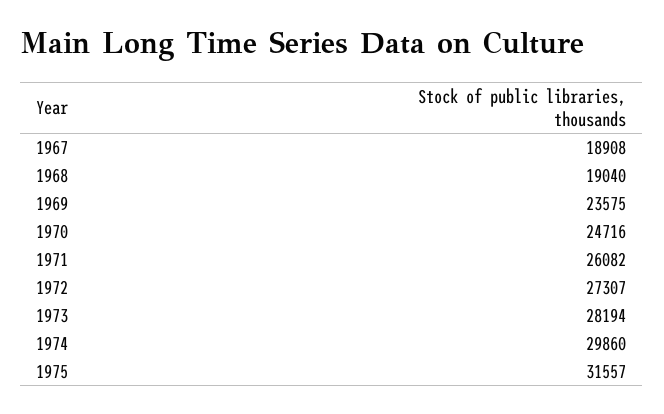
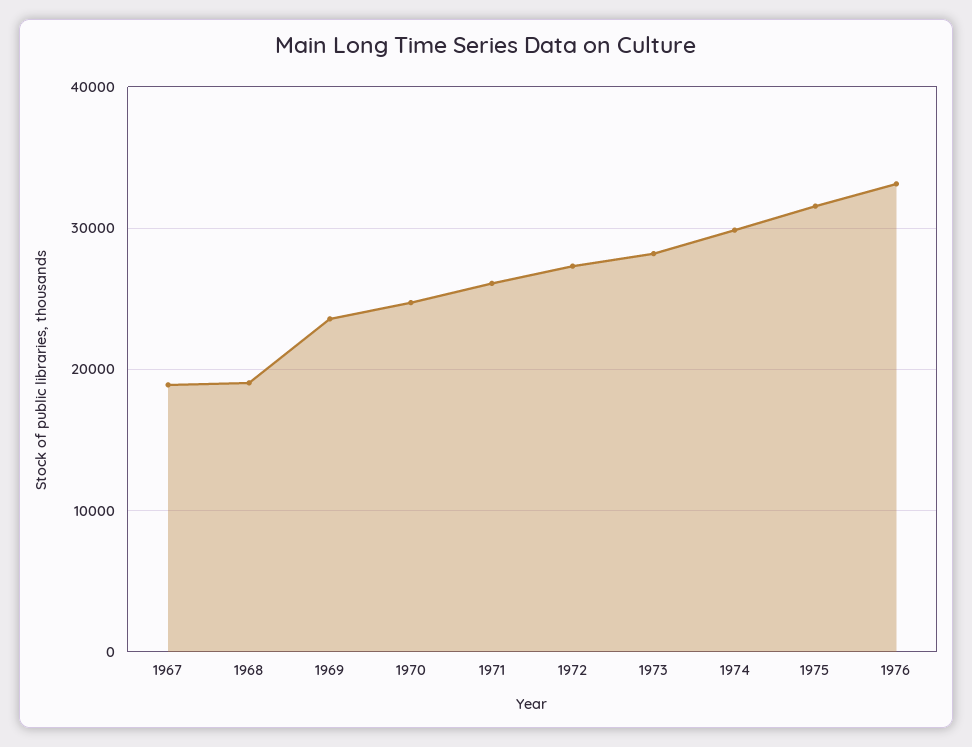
1976: none -> 33000

